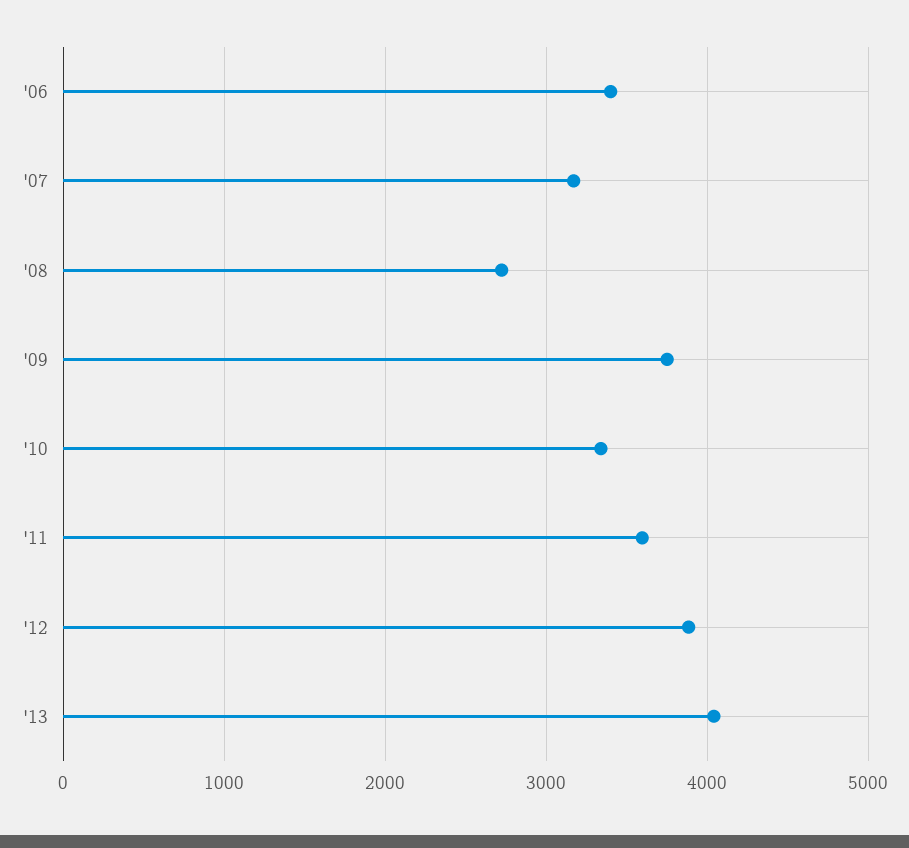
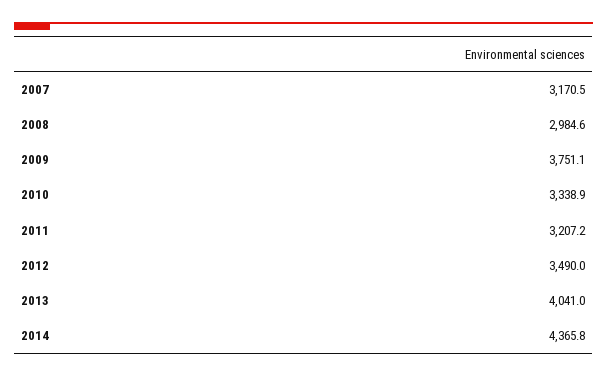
'06: 3400 -> none
'08: 2700 -> 2984.6
'11: 3600 -> 3207.2
'12: 3900 -> 3490
2014: none -> 4365.8

